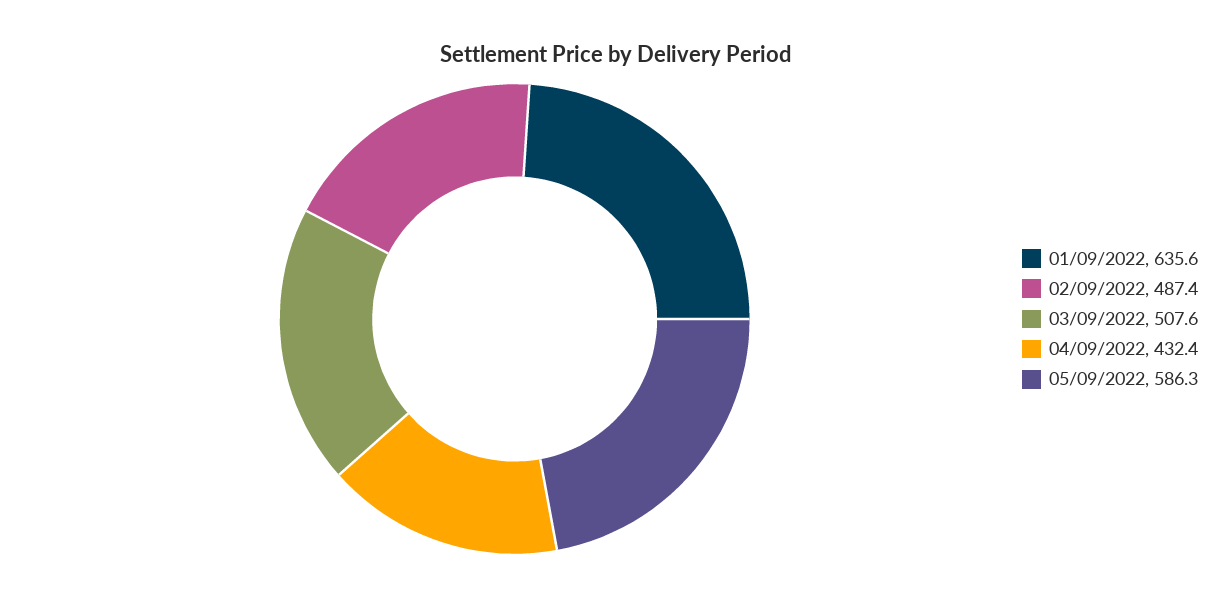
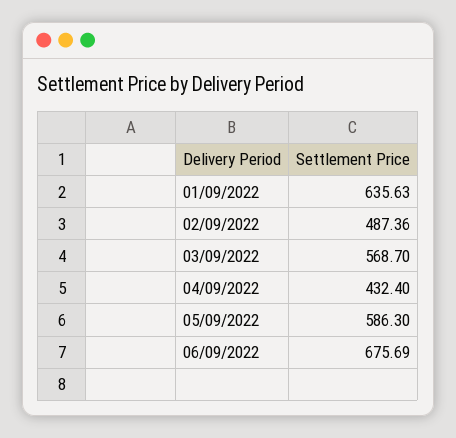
03/09/2022: 507.6 -> 568.7
06/09/2022: none -> 675.69

